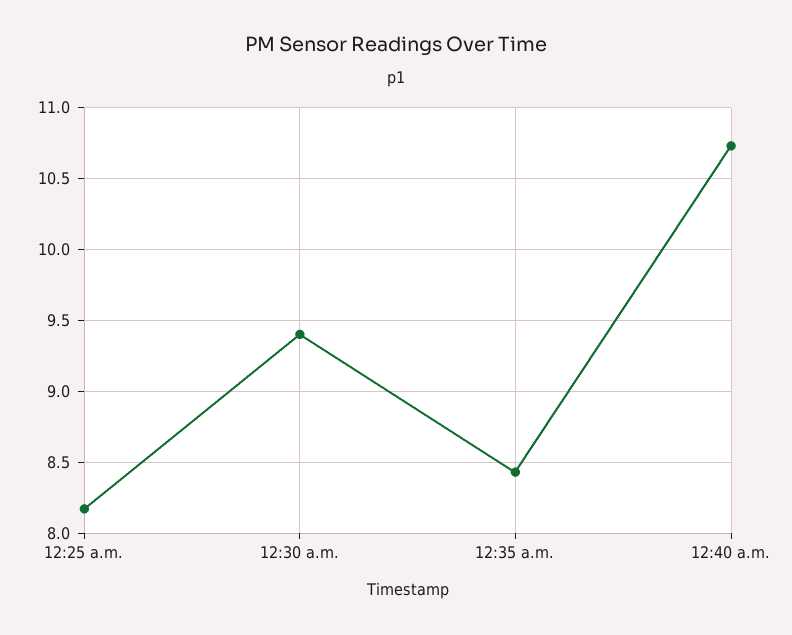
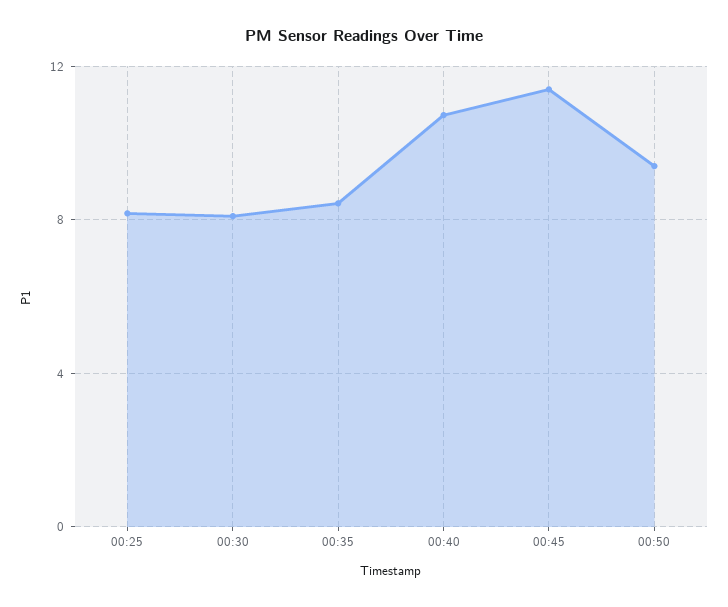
12:30 a.m.: 9.4 -> 8
00:45: none -> 11.5
00:50: none -> 9.5

